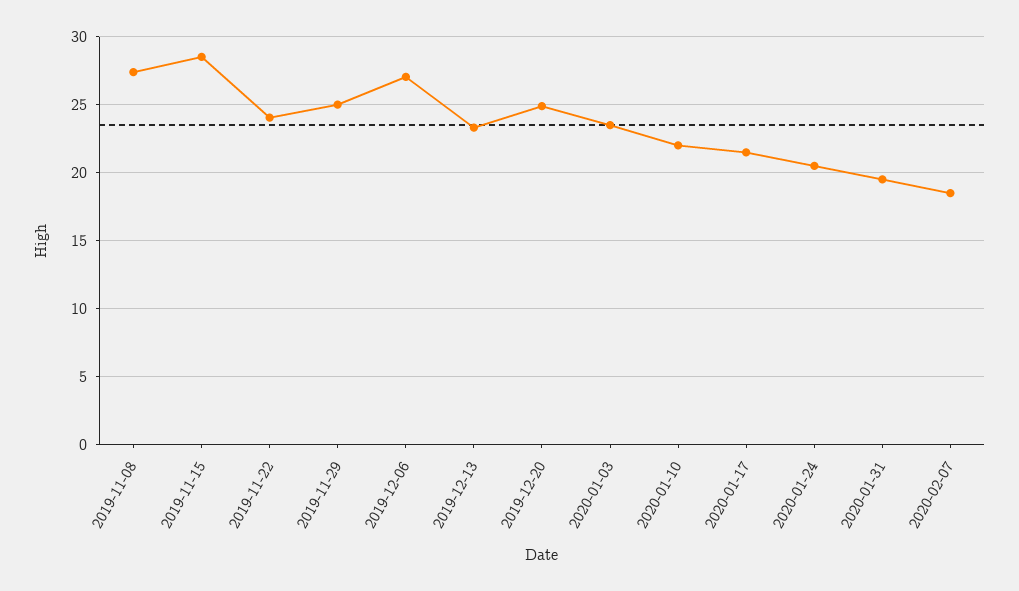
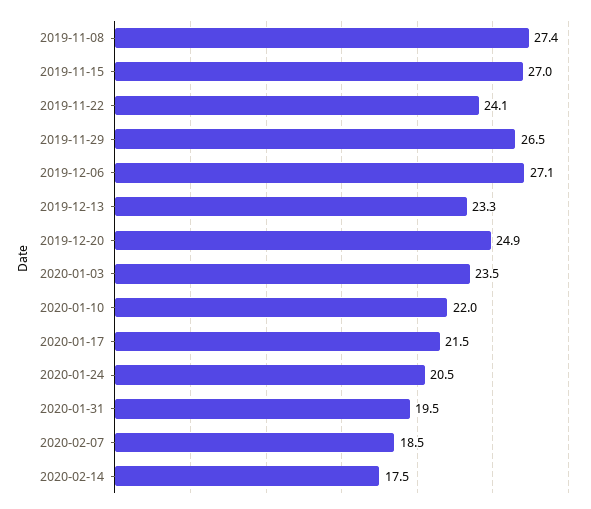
2019-11-15: 28.5 -> 27
2019-11-29: 25 -> 26.5
2020-02-14: none -> 17.5

